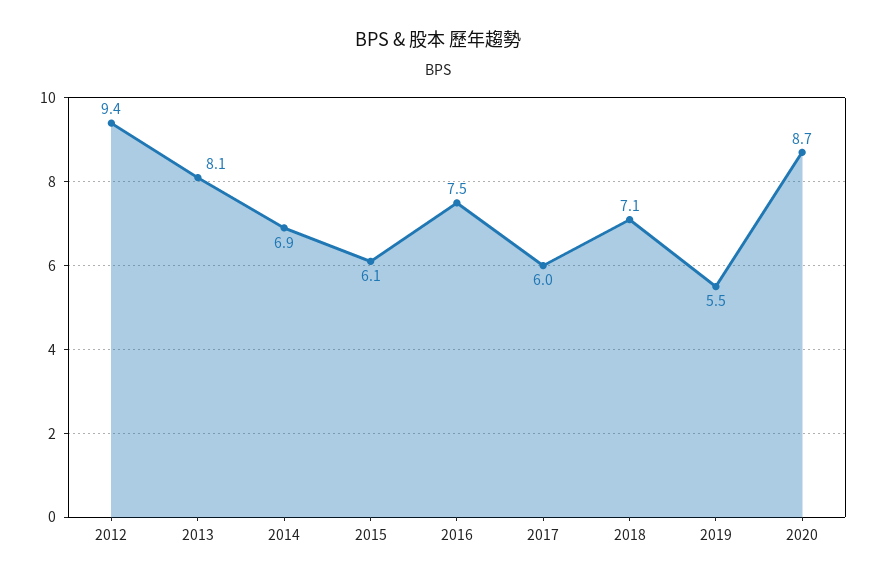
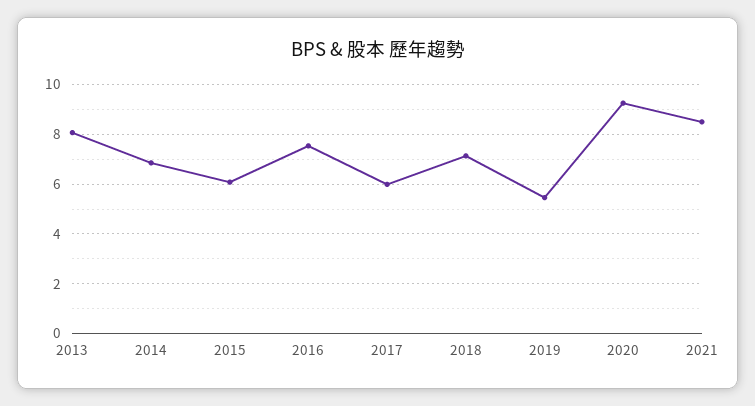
2012: 9.4 -> none
2020: 8.7 -> 9.25
2021: none -> 8.5

